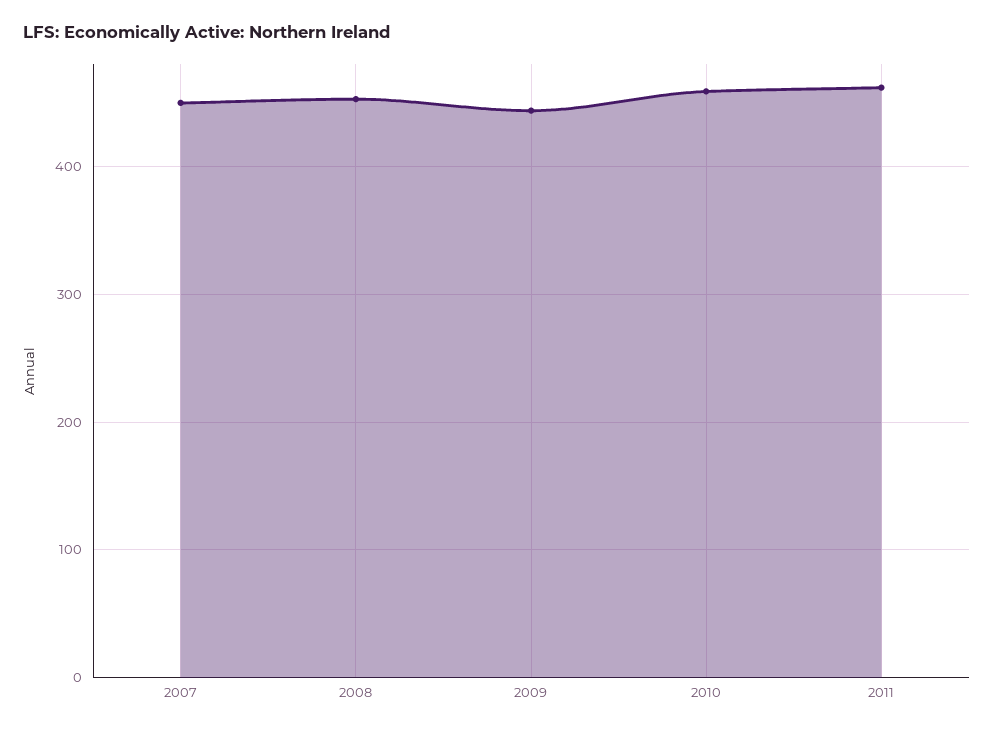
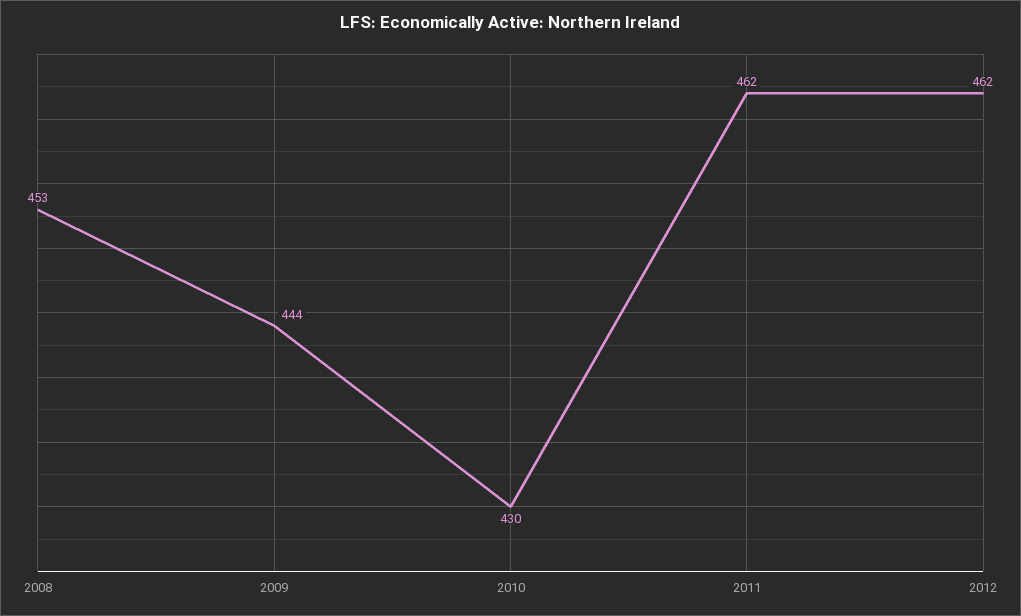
2007: 450 -> none
2010: 460 -> 430
2012: none -> 462

